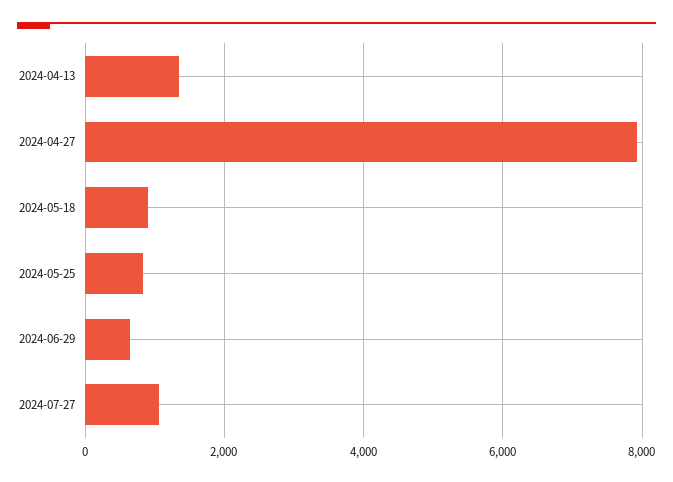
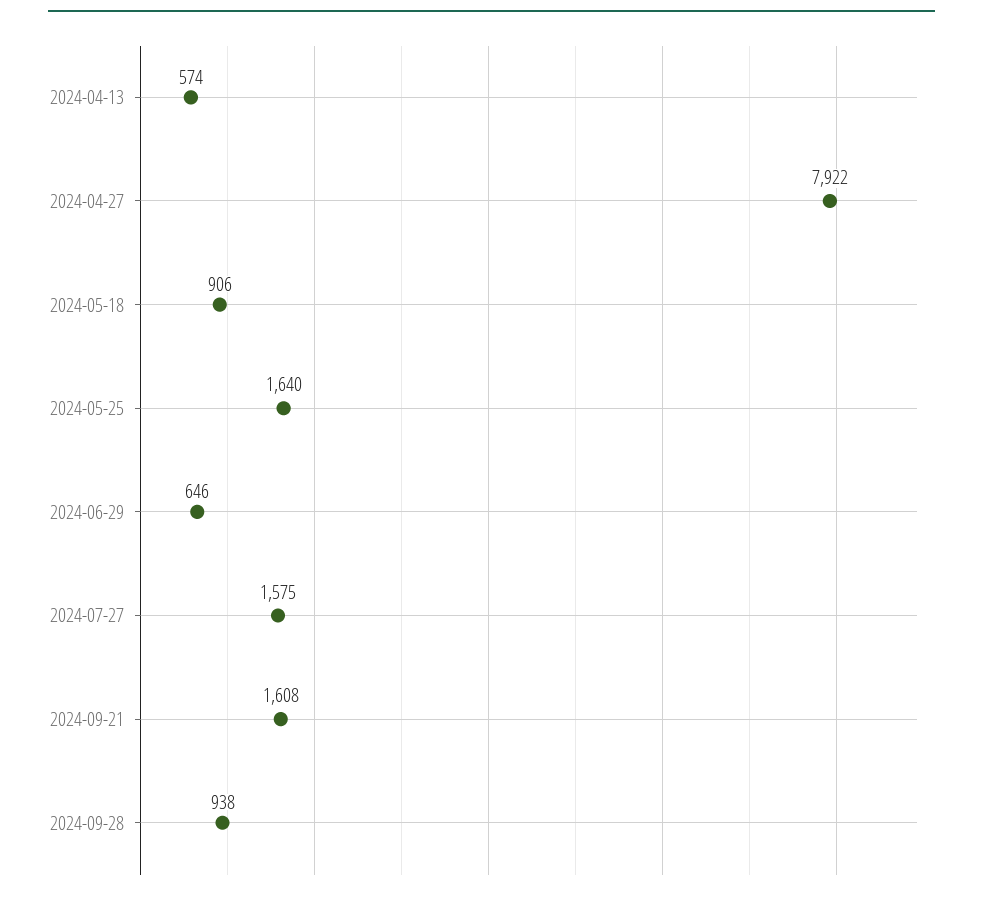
2024-04-13: 1400 -> 574
2024-05-25: 800 -> 1640
2024-07-27: 1000 -> 1575
2024-09-21: none -> 1608
2024-09-28: none -> 938

